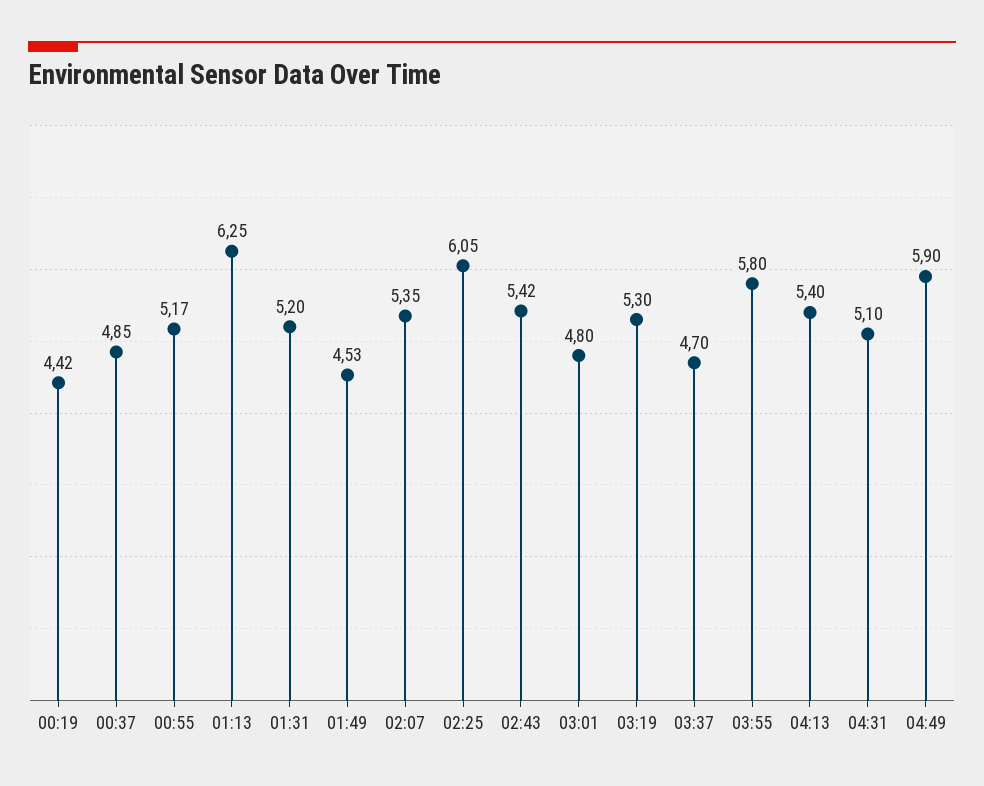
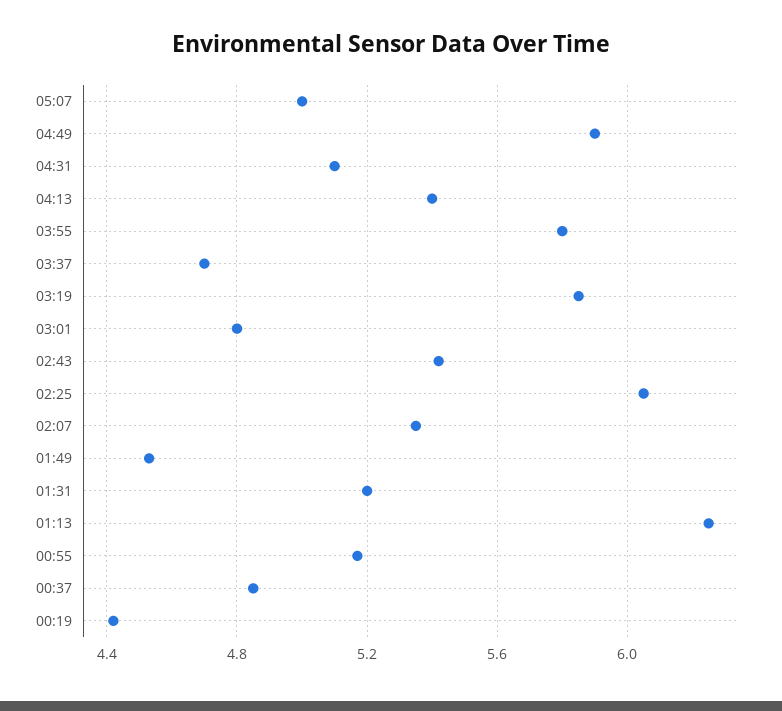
03:19: 5.3 -> 5.85
05:07: none -> 5

